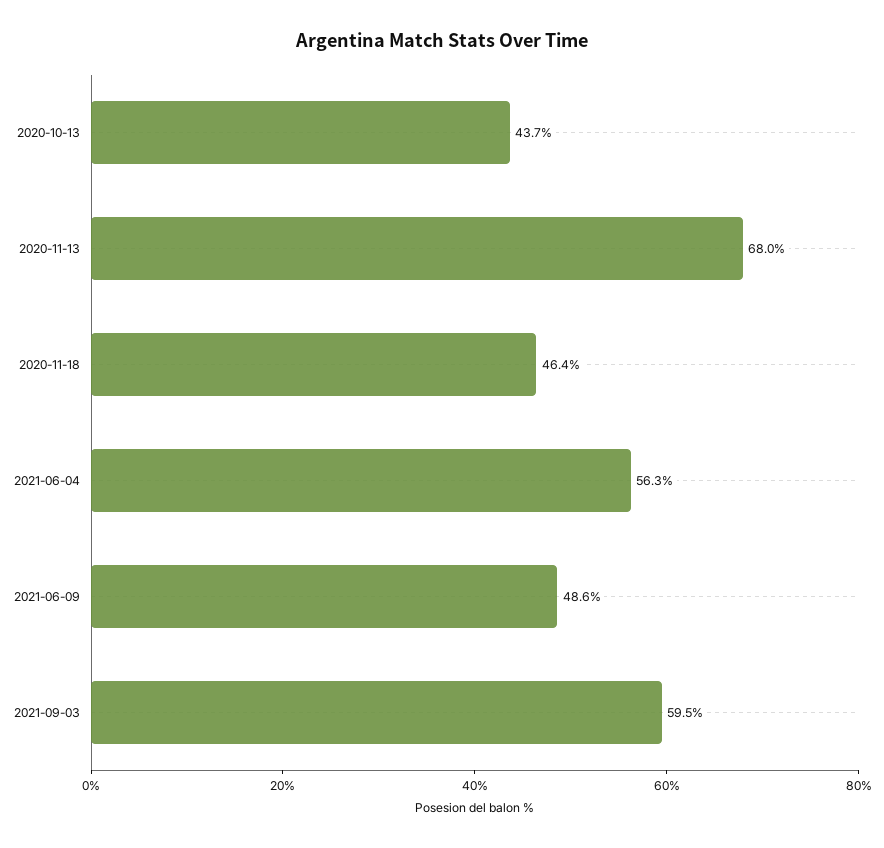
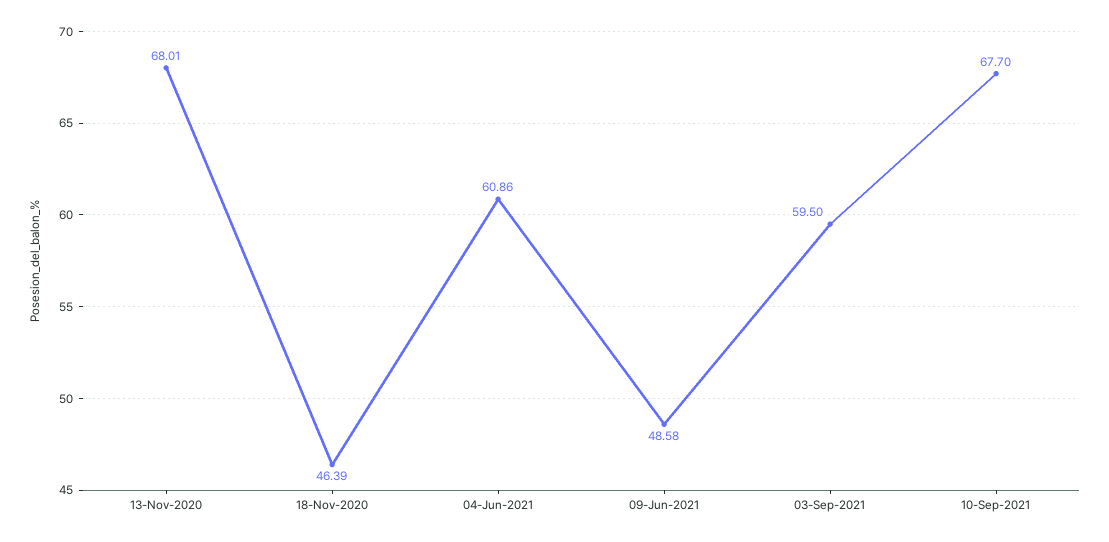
2020-10-13: 43.7 -> none
2021-06-04: 56.3 -> 60.86
10-Sep-2021: none -> 67.7

